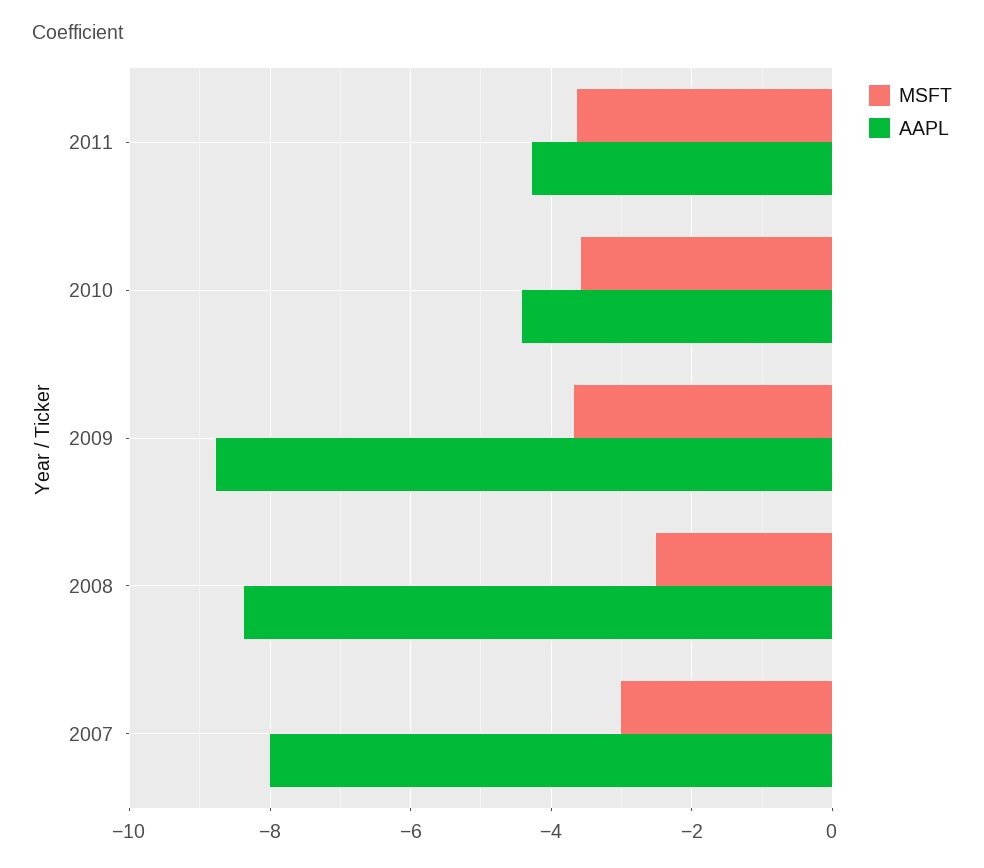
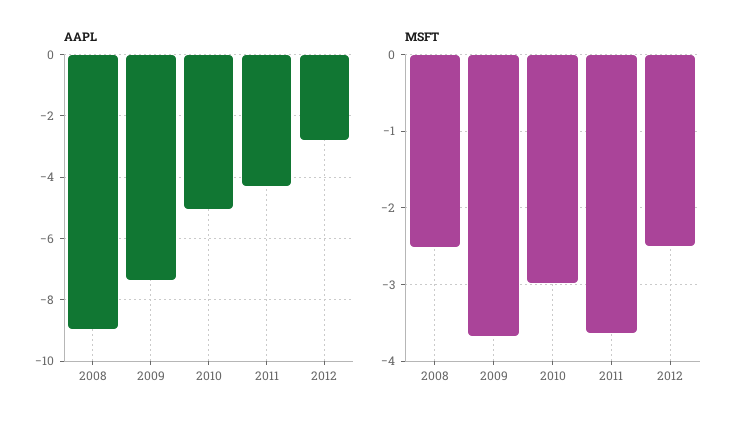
MSFT, 2010: -3.6 -> -3
AAPL, 2010: -4.4 -> -5
AAPL, 2009: -8.8 -> -7.4
AAPL, 2008: -8.4 -> -9
MSFT, 2007: -3 -> none
AAPL, 2007: -8 -> none
AAPL, 2012: none -> -2.8
MSFT, 2012: none -> -2.5

